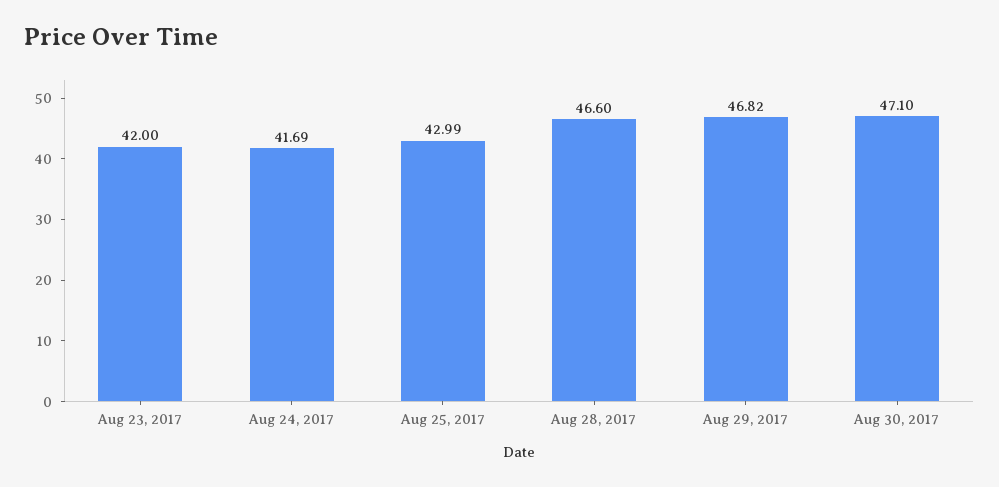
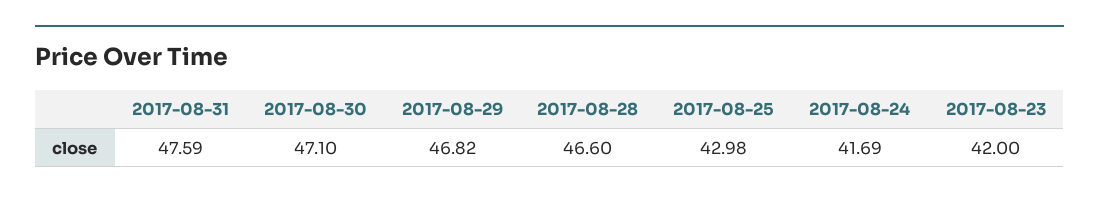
Aug 25, 2017: 42.99 -> 42.98
2017-08-31: none -> 47.59

